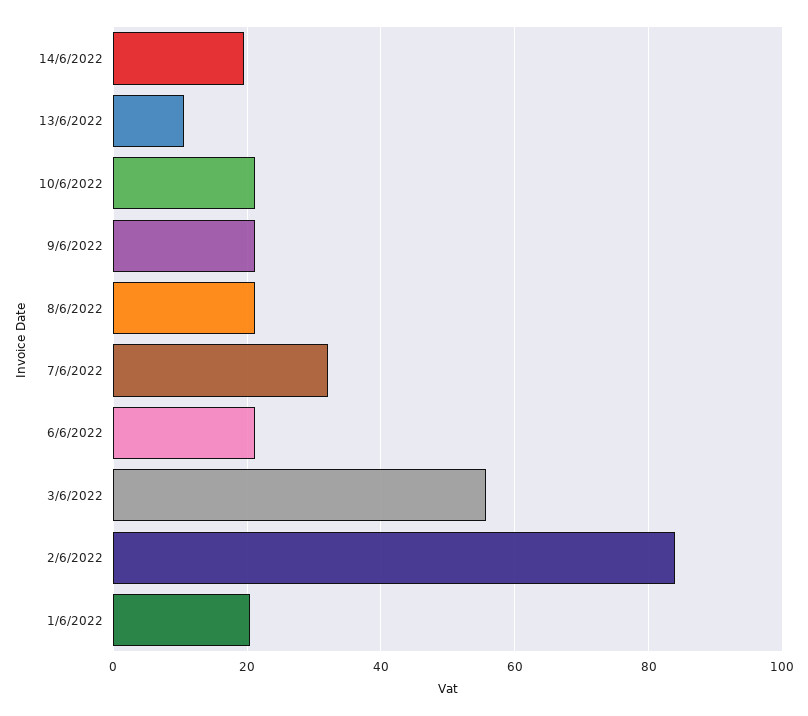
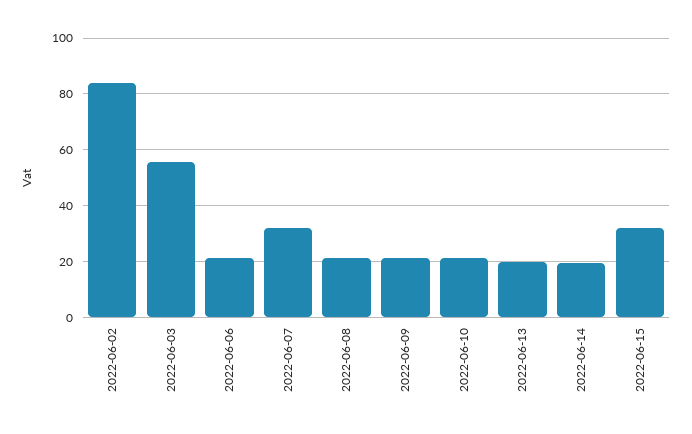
13/6/2022: 10 -> 20
1/6/2022: 20 -> none
2022-06-15: none -> 32.5

